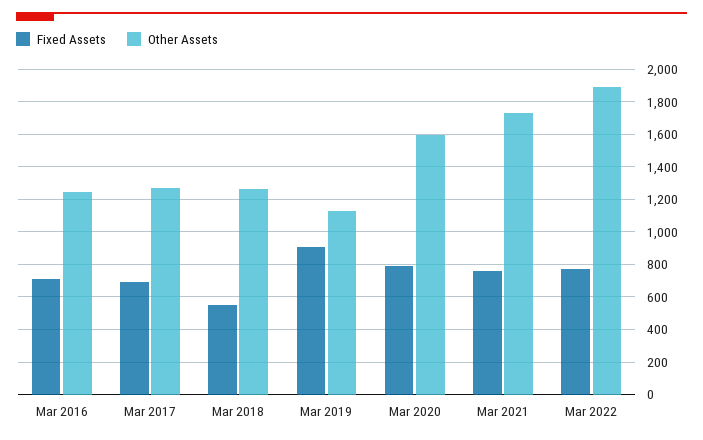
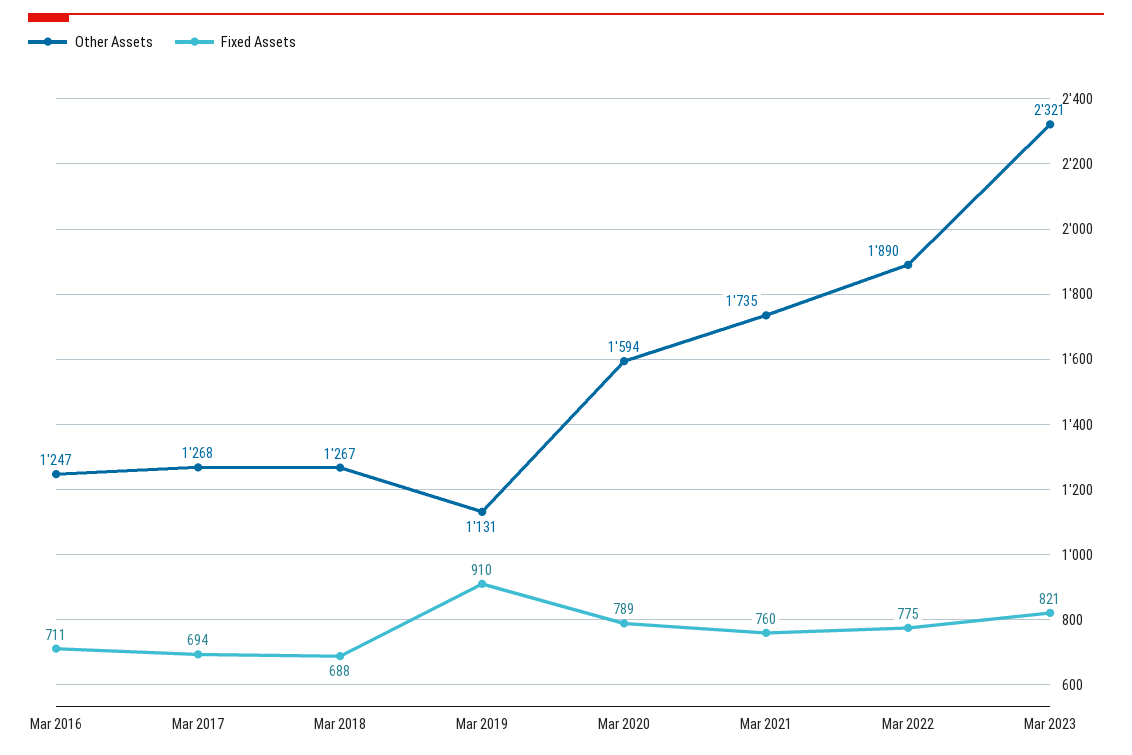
Fixed Assets, Mar 2018: 550 -> 688
Other Assets, Mar 2023: none -> 2321
Fixed Assets, Mar 2023: none -> 821

